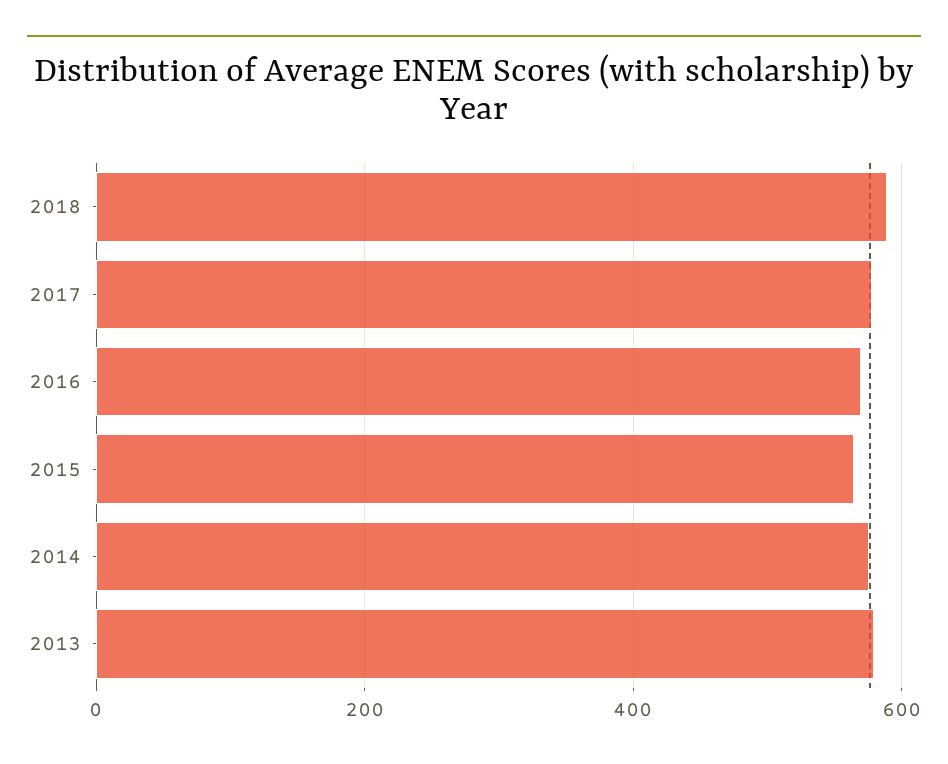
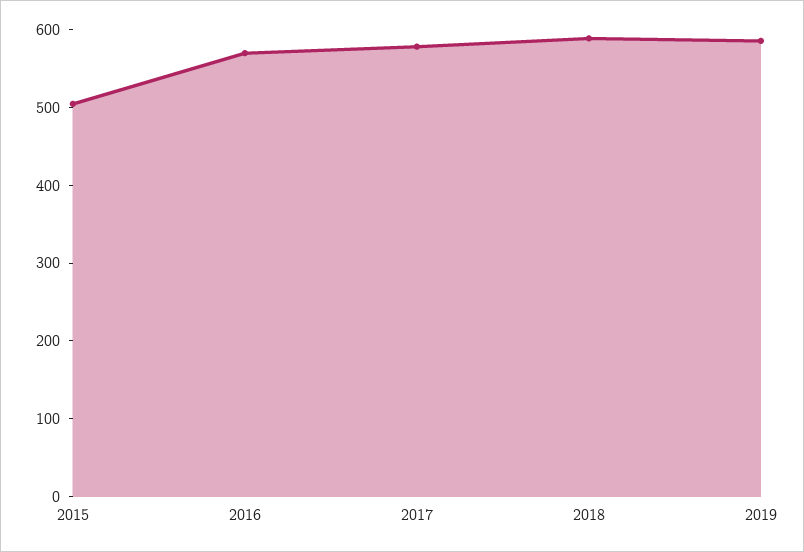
2015: 560 -> 500
2014: 580 -> none
2013: 580 -> none
2019: none -> 580

